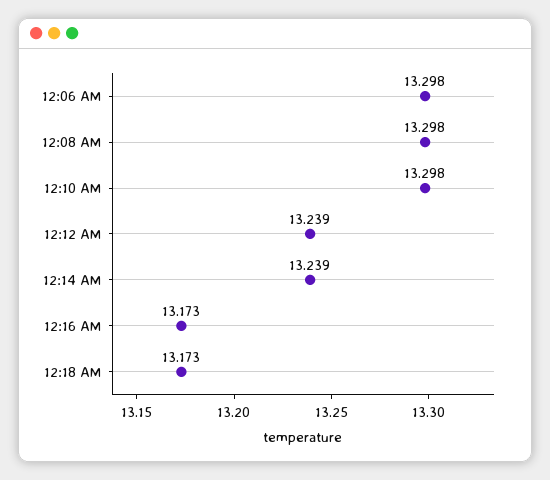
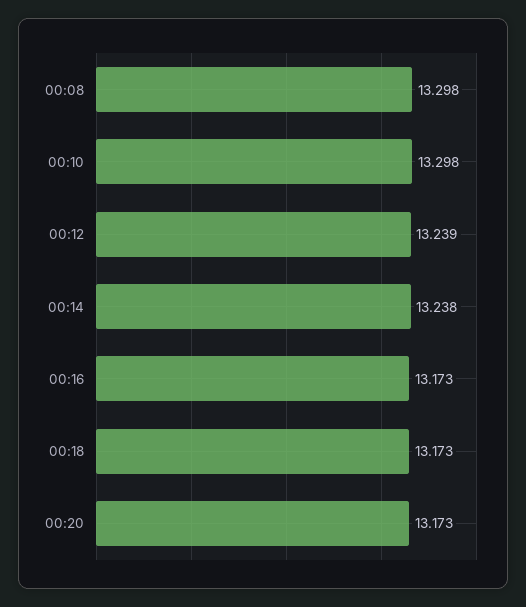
12:06 AM: 13.298 -> none
12:14 AM: 13.239 -> 13.238
00:20: none -> 13.173

